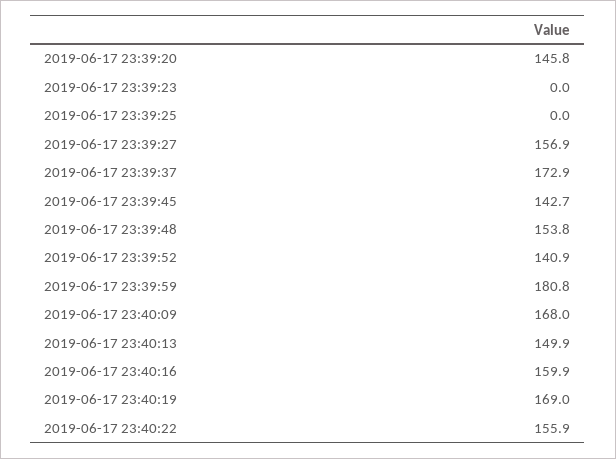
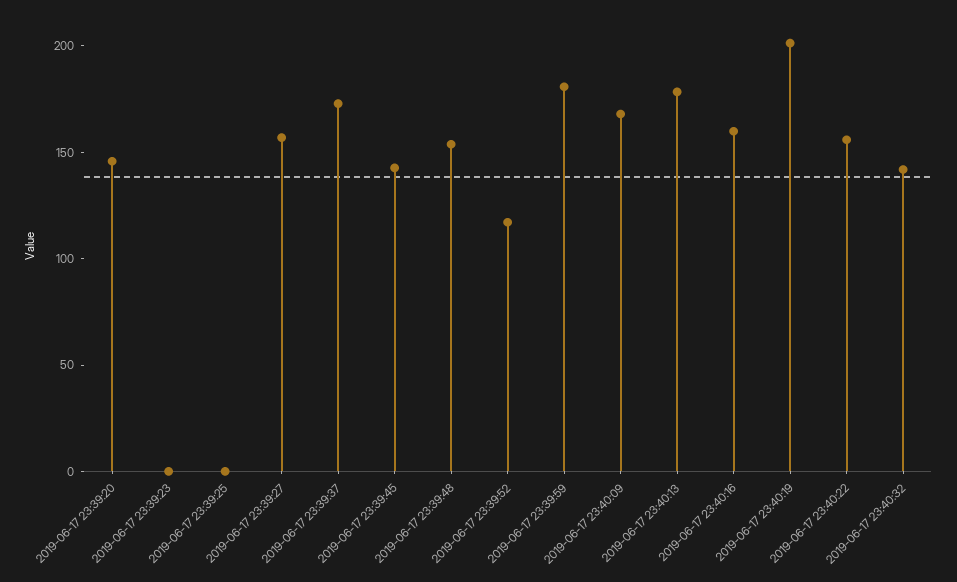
2019-06-17 23:39:52: 140.9 -> 120
2019-06-17 23:40:13: 149.9 -> 180
2019-06-17 23:40:19: 169 -> 200
2019-06-17 23:40:32: none -> 140

